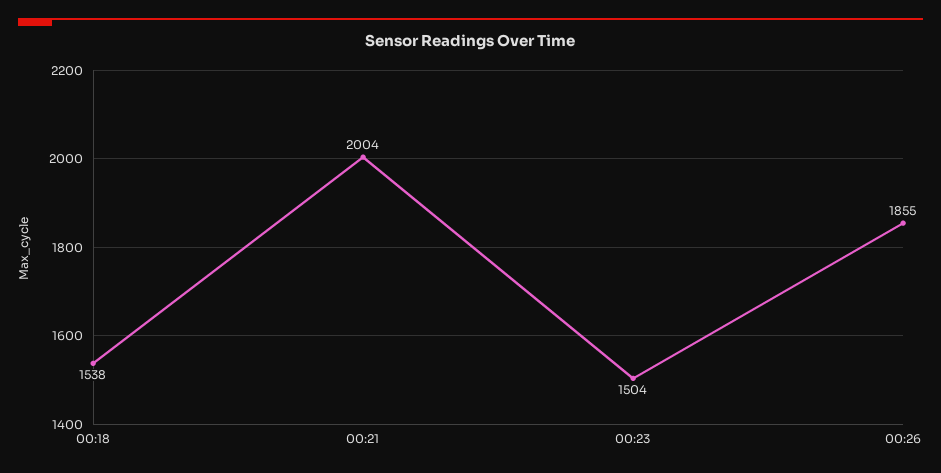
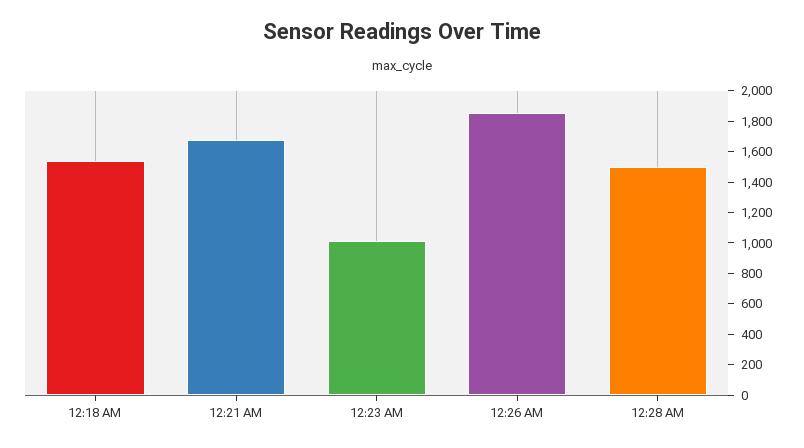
00:21: 2004 -> 1700
00:23: 1504 -> 1000
12:28 AM: none -> 1500

